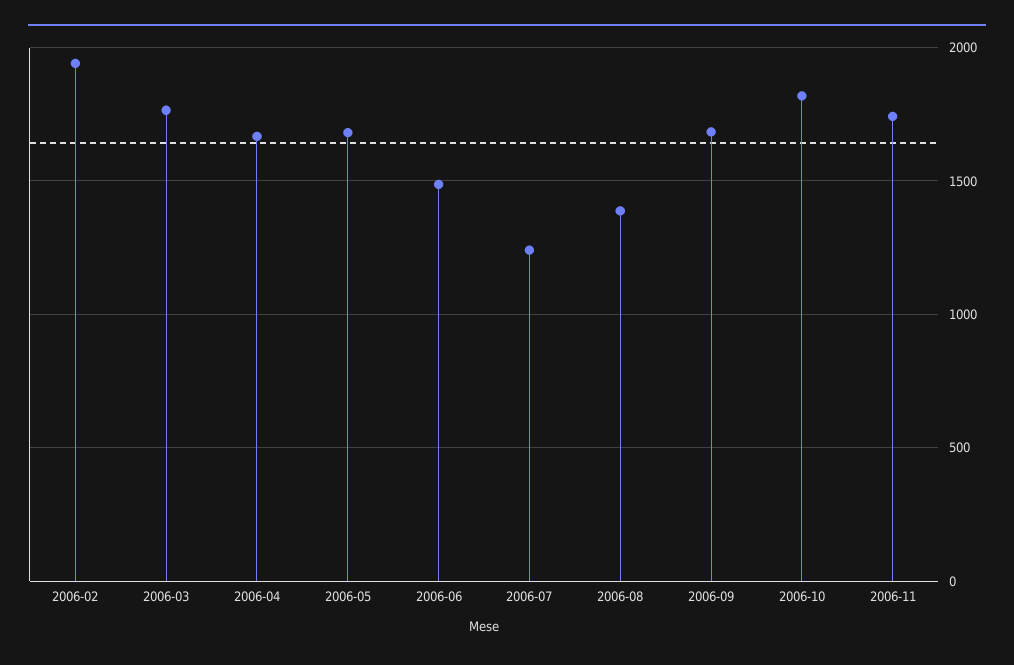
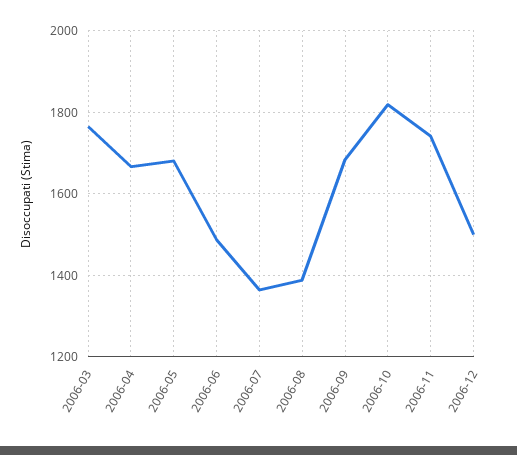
2006-02: 1950 -> none
2006-07: 1250 -> 1360
2006-12: none -> 1500

